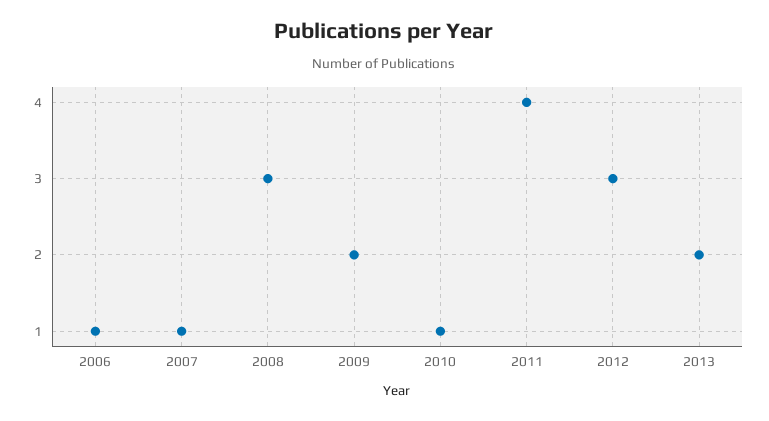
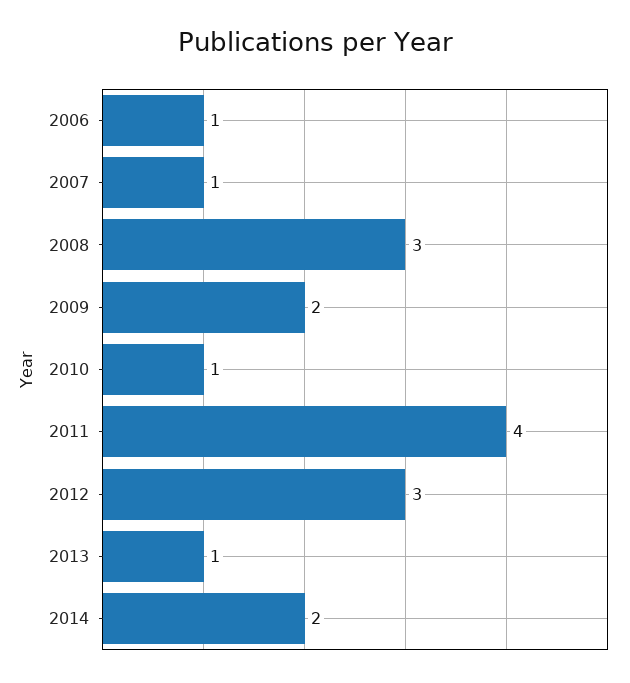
2013: 2 -> 1
2014: none -> 2

